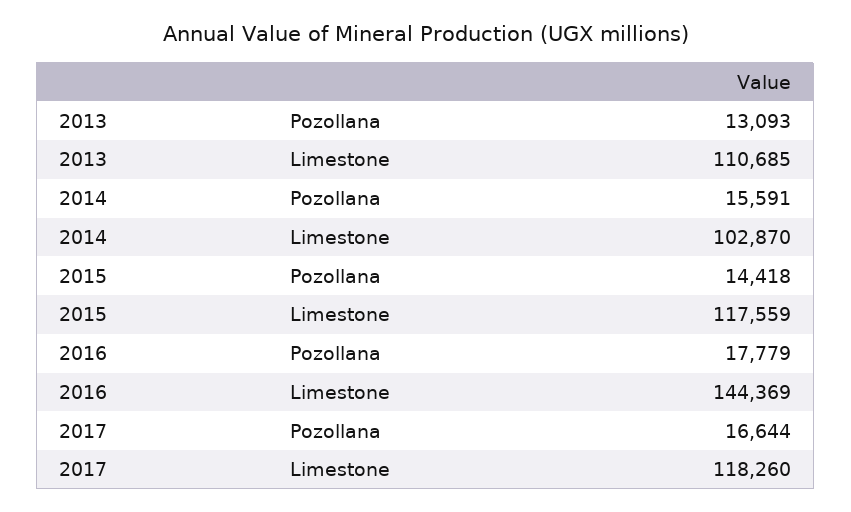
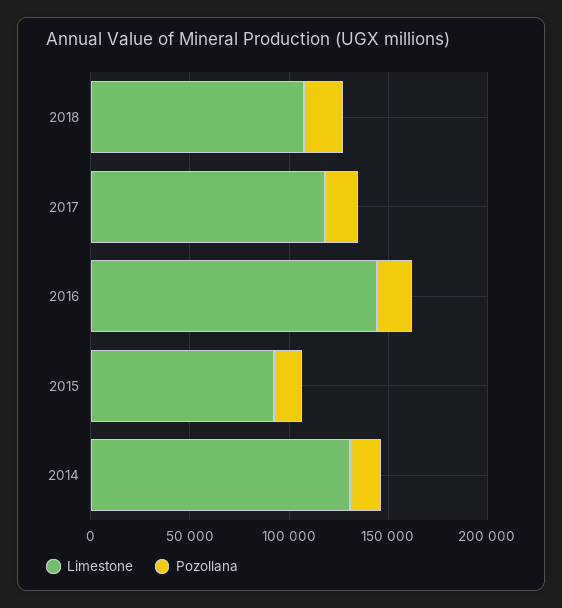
Pozollana, 2013: 13093 -> none
Limestone, 2013: 110685 -> none
Limestone, 2014: 102870 -> 130000
Limestone, 2015: 117559 -> 90000
Limestone, 2018: none -> 110000
Pozollana, 2018: none -> 20000

